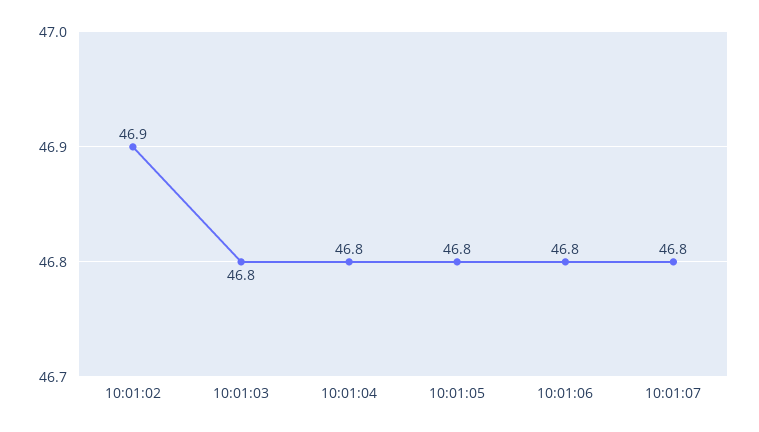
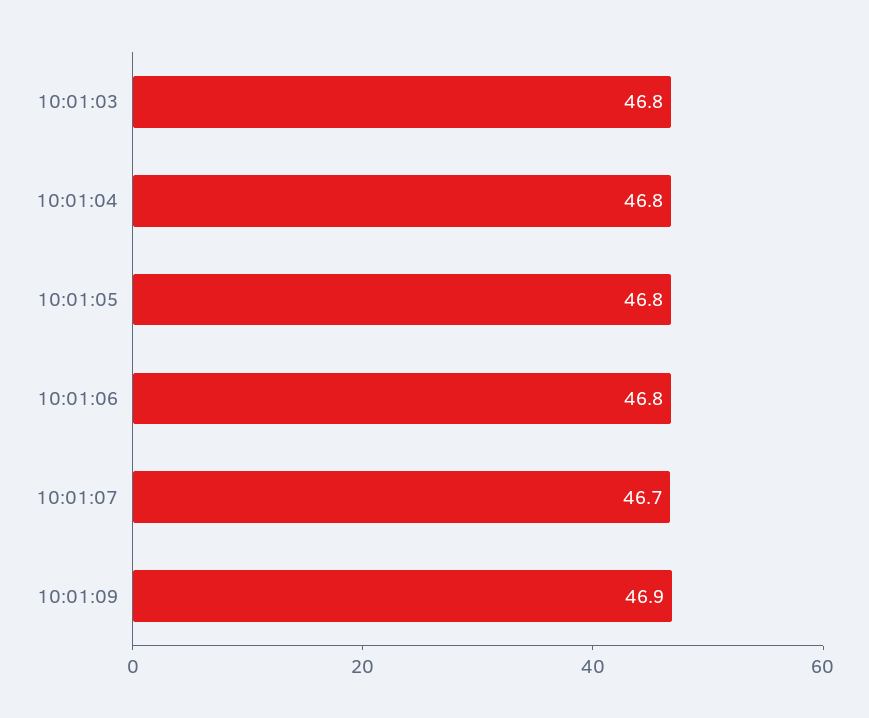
10:01:02: 46.9 -> none
10:01:07: 46.8 -> 46.7
10:01:09: none -> 46.9

